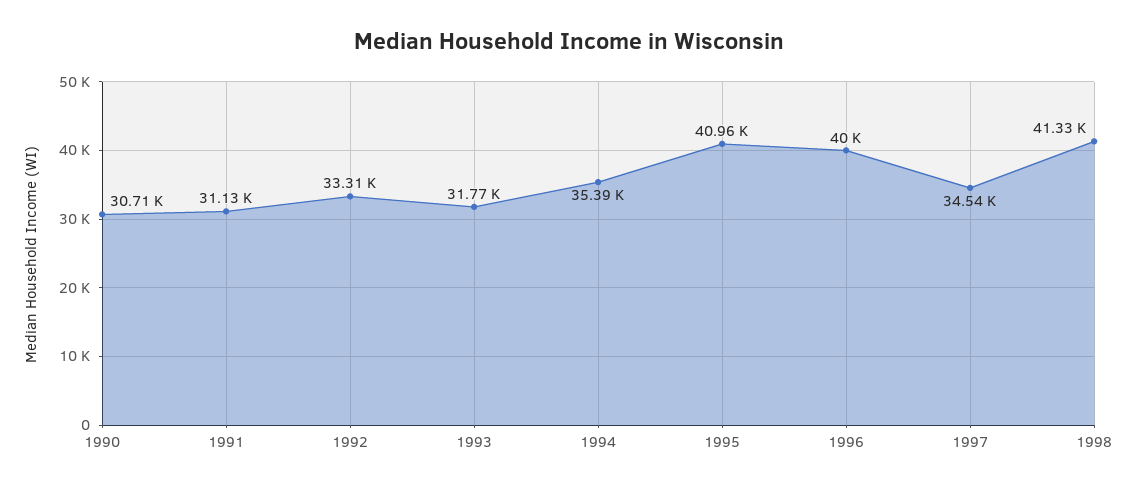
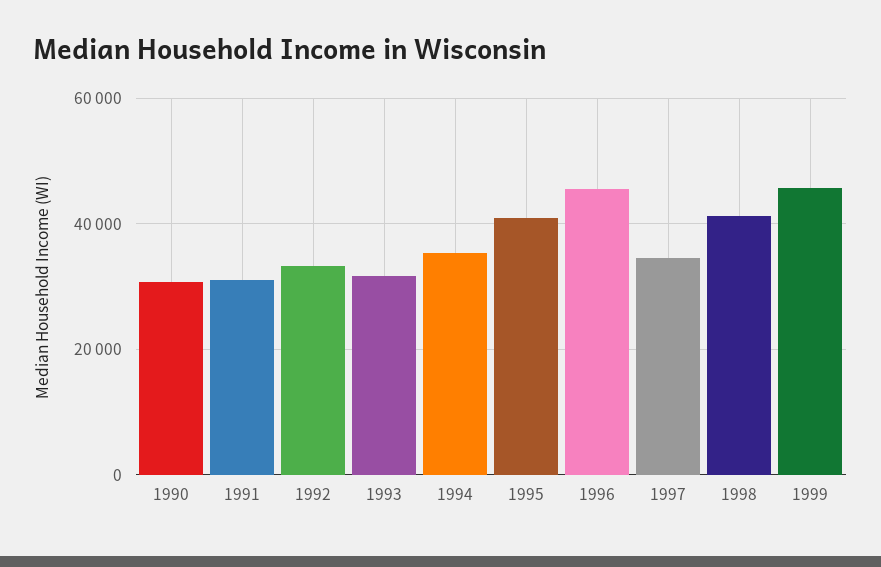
1996: 40000 -> 46000
1999: none -> 46000

